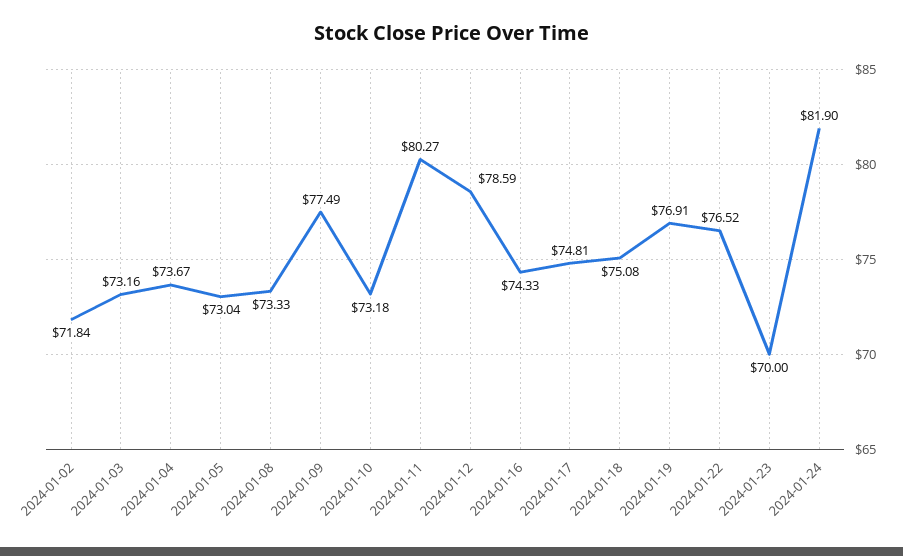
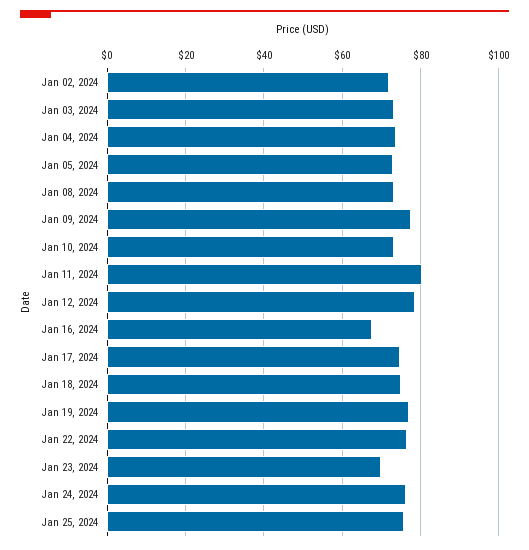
2024-01-16: 74.33 -> 68
2024-01-24: 81.9 -> 76
Jan 25, 2024: none -> 76

